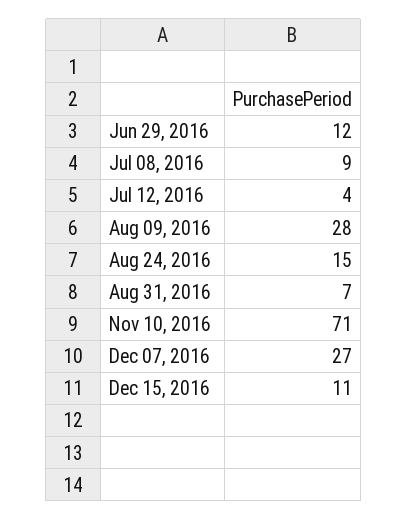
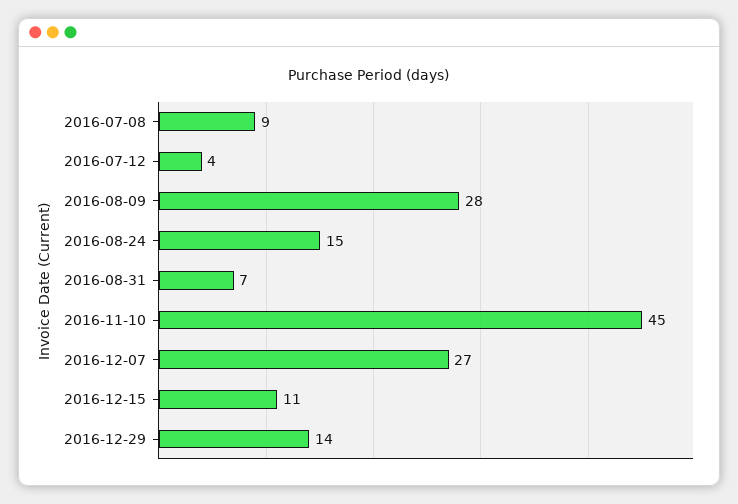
Jun 29, 2016: 12 -> none
Nov 10, 2016: 71 -> 45
2016-12-29: none -> 14

